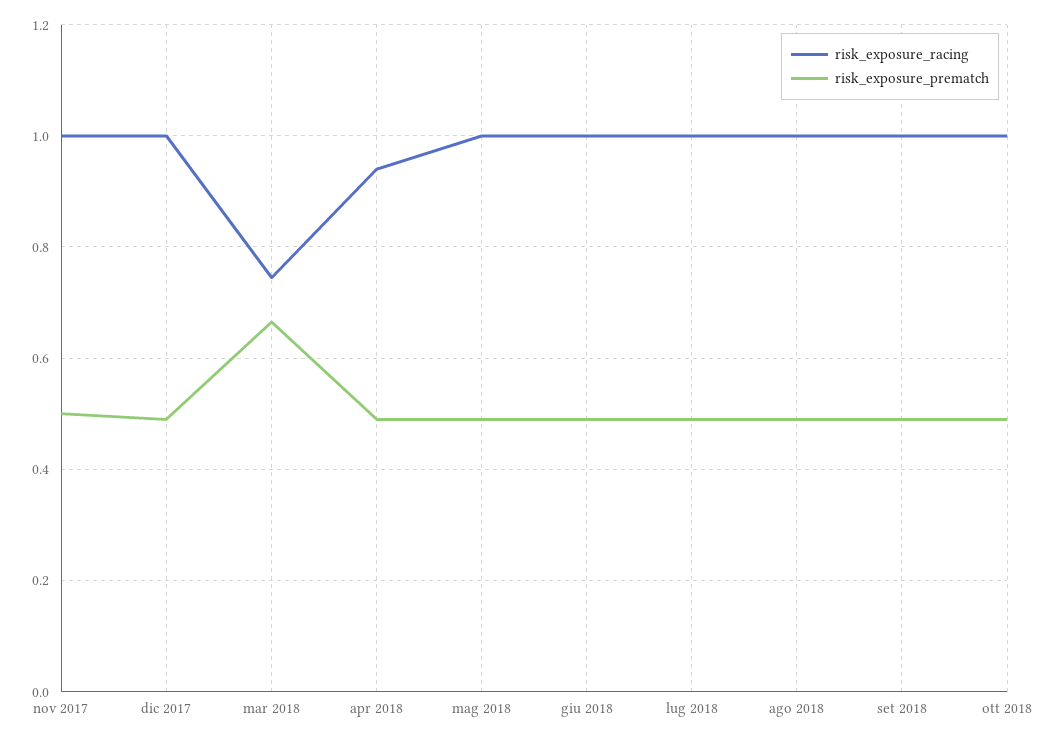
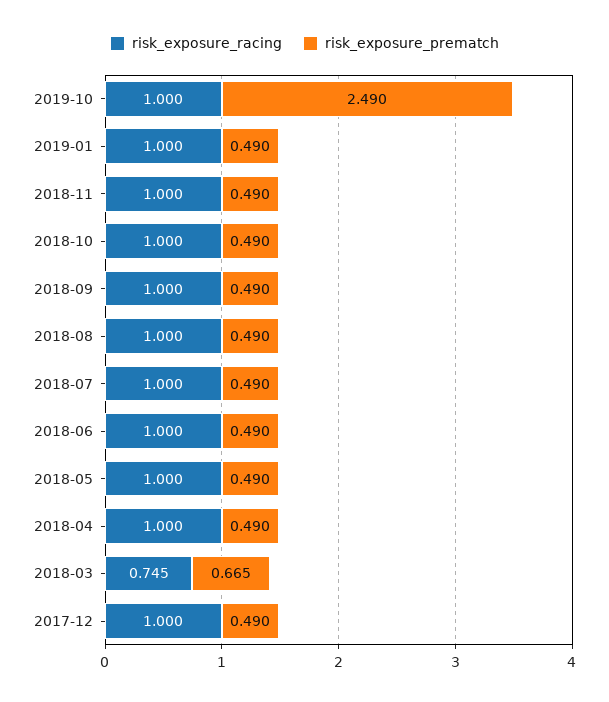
risk_exposure_racing, nov 2017: 1 -> none
risk_exposure_prematch, nov 2017: 0.5 -> none
risk_exposure_racing, apr 2018: 0.94 -> 1
risk_exposure_racing, 2019-10: none -> 1
risk_exposure_prematch, 2019-10: none -> 2.49
risk_exposure_racing, 2019-01: none -> 1
risk_exposure_prematch, 2019-01: none -> 0.49
risk_exposure_racing, 2018-11: none -> 1
risk_exposure_prematch, 2018-11: none -> 0.49

